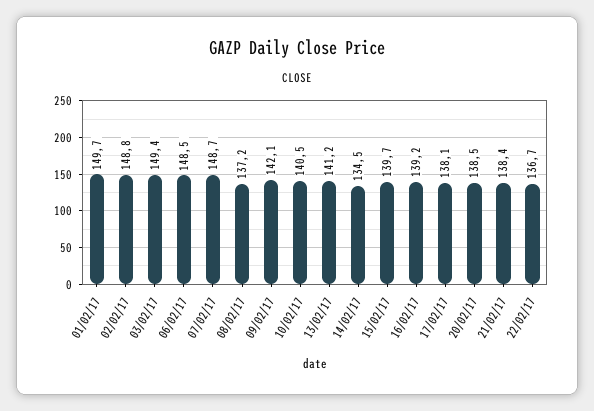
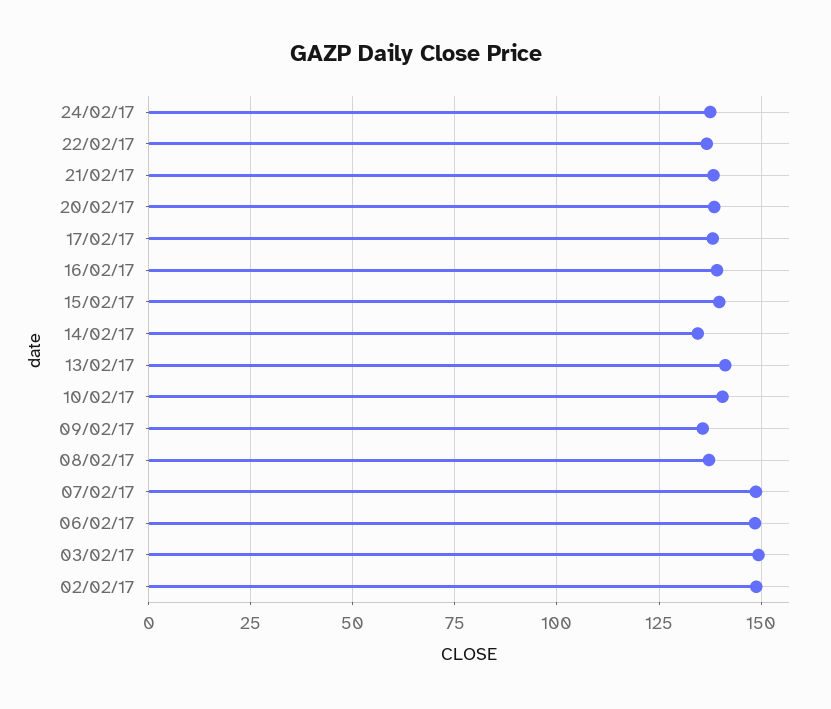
01/02/17: 149.7 -> none
09/02/17: 142.1 -> 135
24/02/17: none -> 137.5

